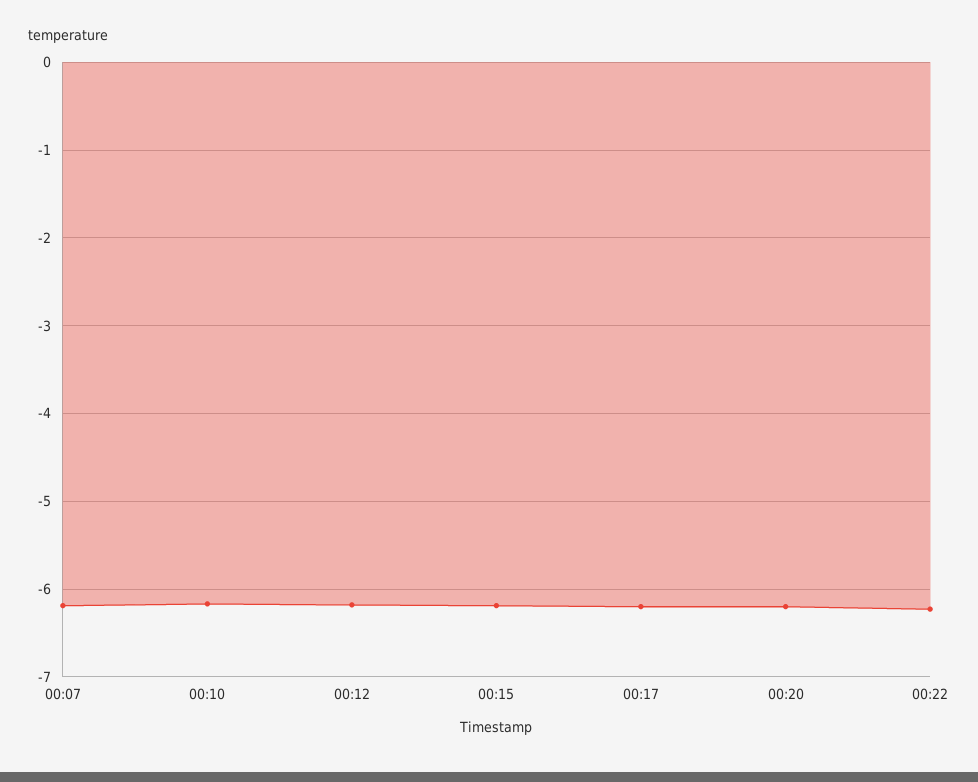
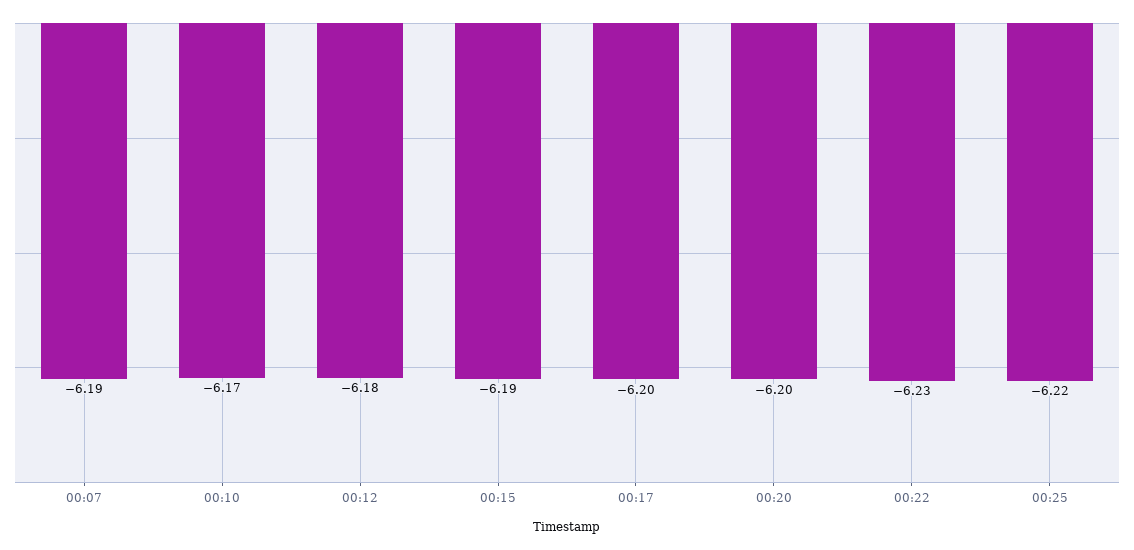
00:25: none -> -6.22

